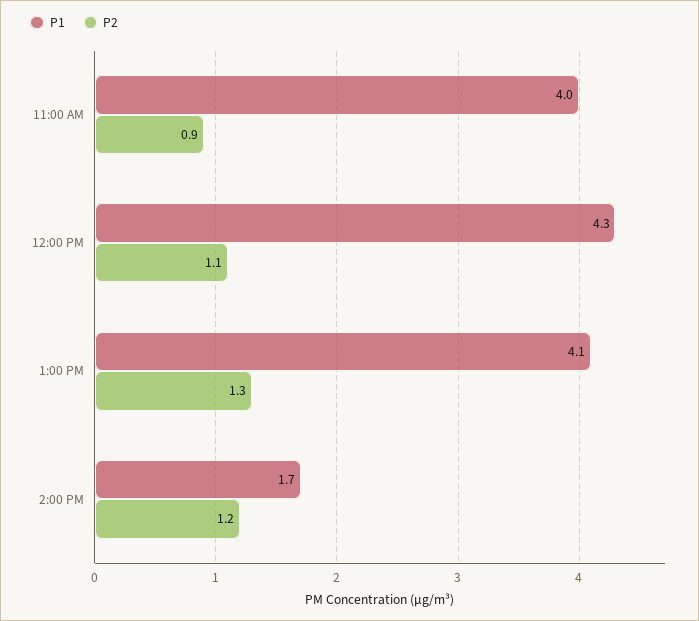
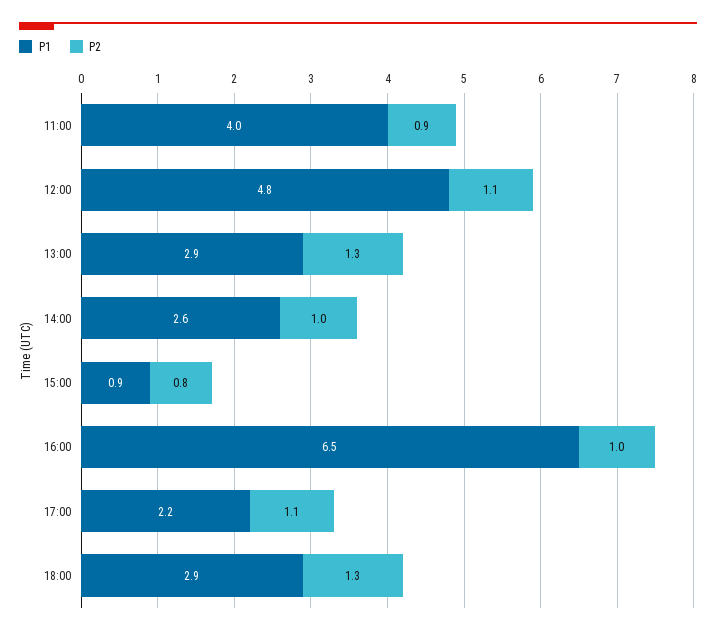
P1, 12:00 PM: 4.3 -> 4.8
P1, 1:00 PM: 4.1 -> 2.9
P1, 2:00 PM: 1.7 -> 2.6
P2, 2:00 PM: 1.2 -> 1
P1, 15:00: none -> 0.9
P2, 15:00: none -> 0.8
P1, 16:00: none -> 6.5
P2, 16:00: none -> 1
P1, 17:00: none -> 2.2
P2, 17:00: none -> 1.1
P1, 18:00: none -> 2.9
P2, 18:00: none -> 1.3

